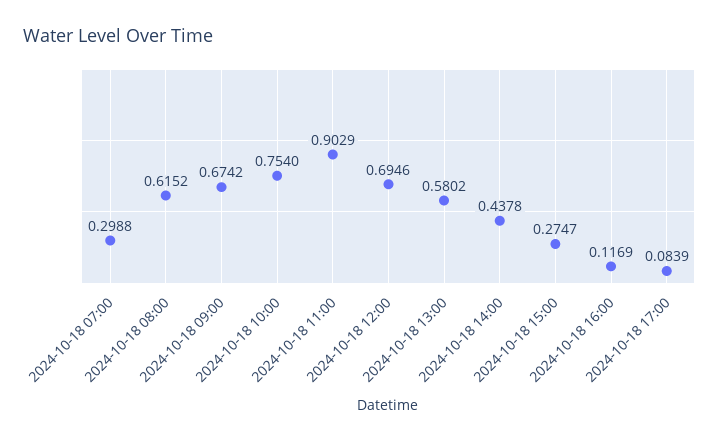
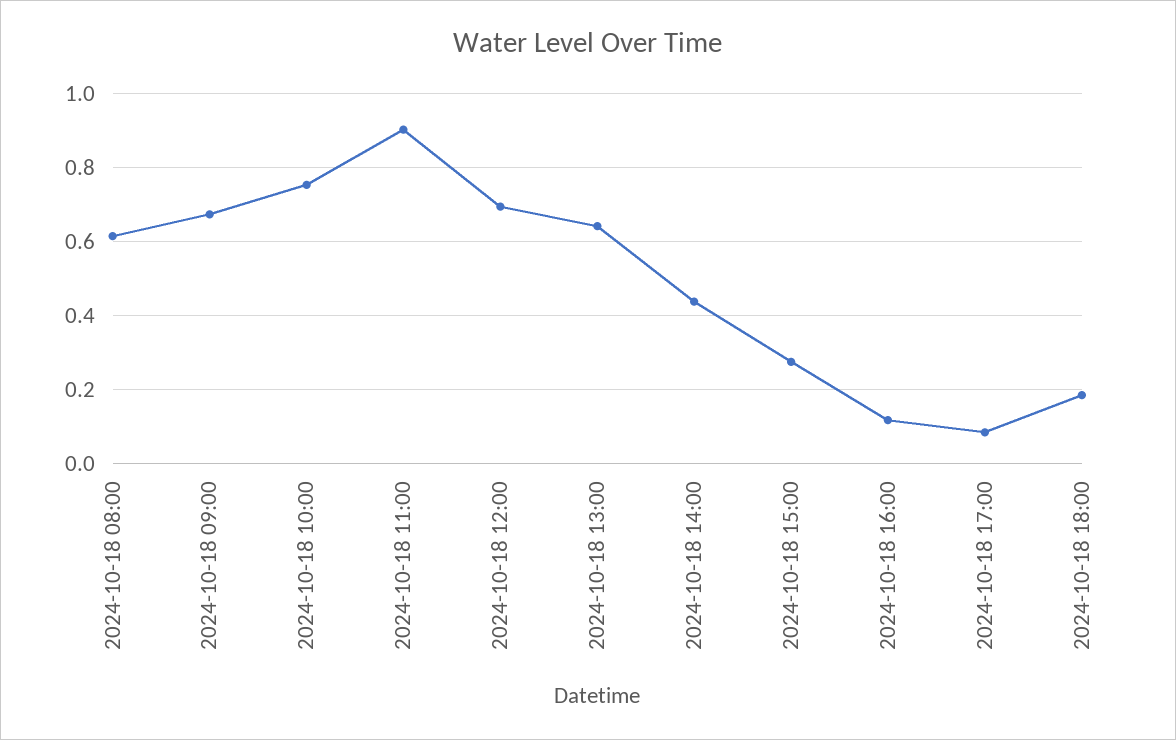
2024-10-18 07:00: 0.2988 -> none
2024-10-18 13:00: 0.5802 -> 0.64
2024-10-18 18:00: none -> 0.18

